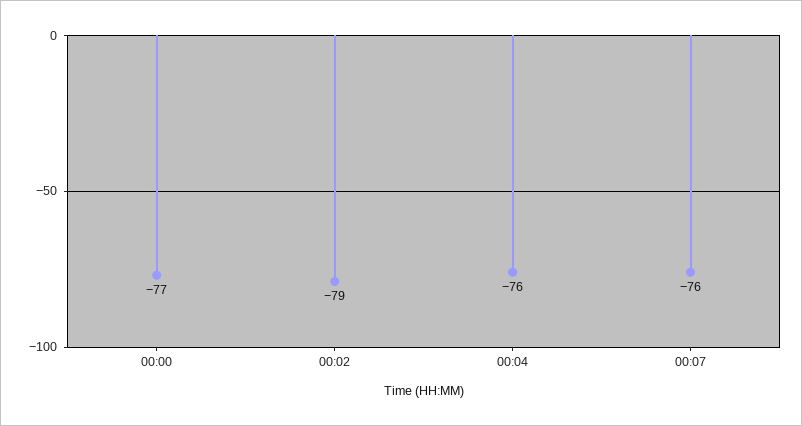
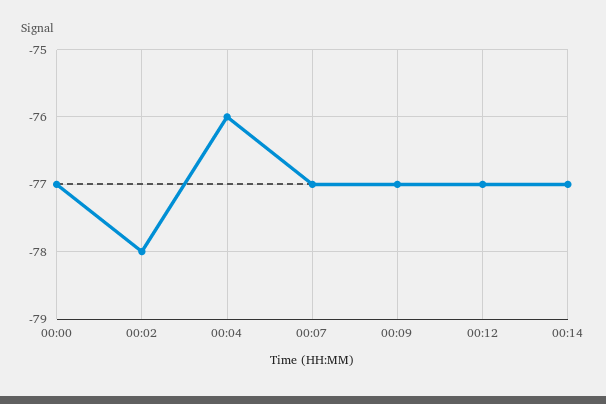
00:02: -79 -> -78
00:07: -76 -> -77
00:09: none -> -77
00:12: none -> -77
00:14: none -> -77

